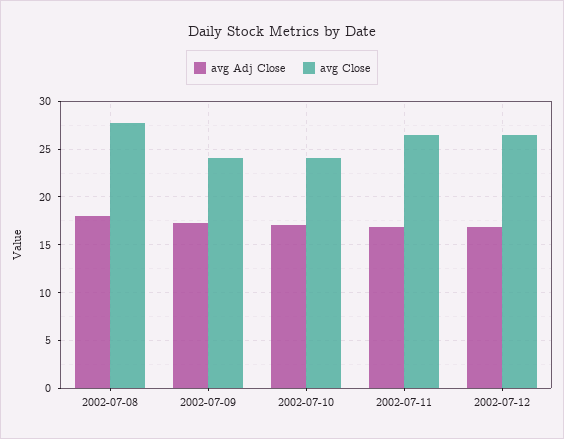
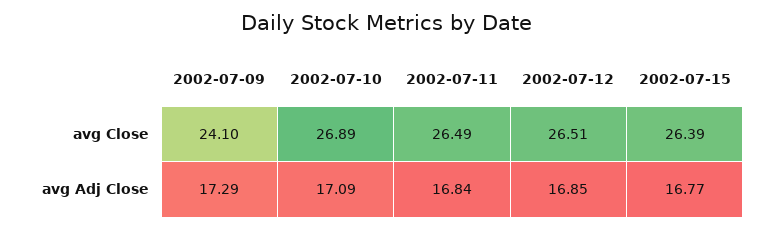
avg Adj Close, 2002-07-08: 18 -> none
avg Close, 2002-07-08: 28 -> none
avg Close, 2002-07-10: 24 -> 26.89
avg Close, 2002-07-15: none -> 26.39
avg Adj Close, 2002-07-15: none -> 16.77

